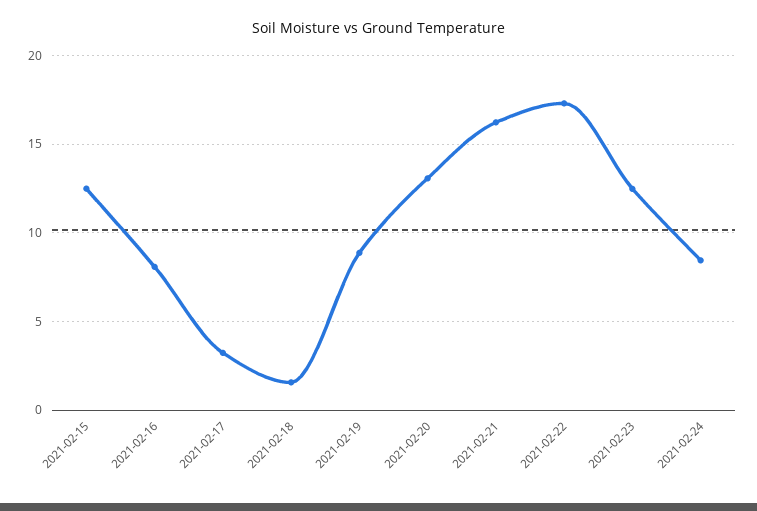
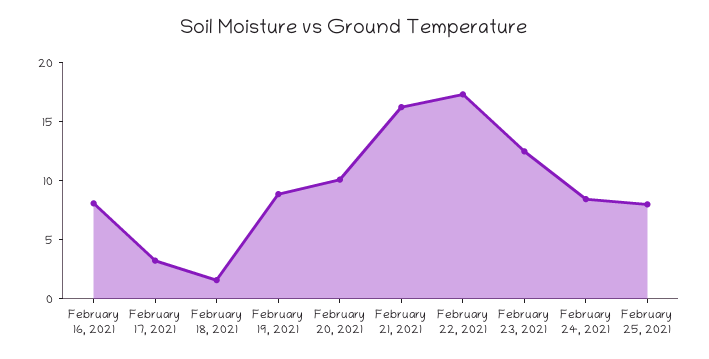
2021-02-15: 12.5 -> none
2021-02-20: 13 -> 10
February 25, 2021: none -> 8

